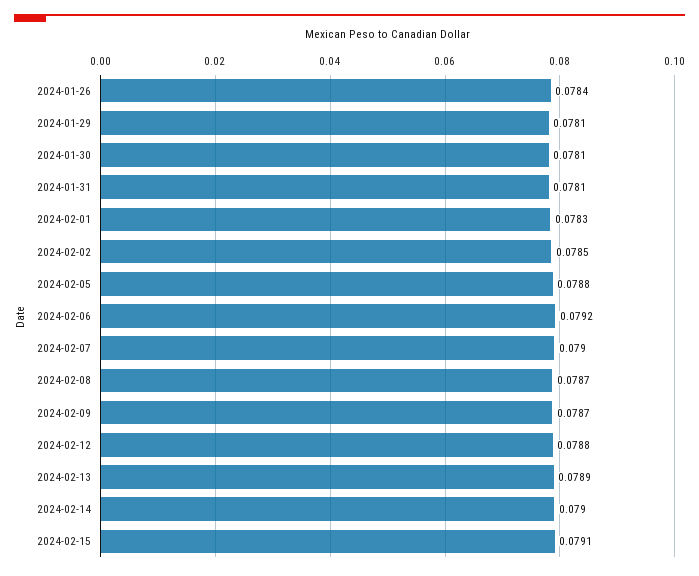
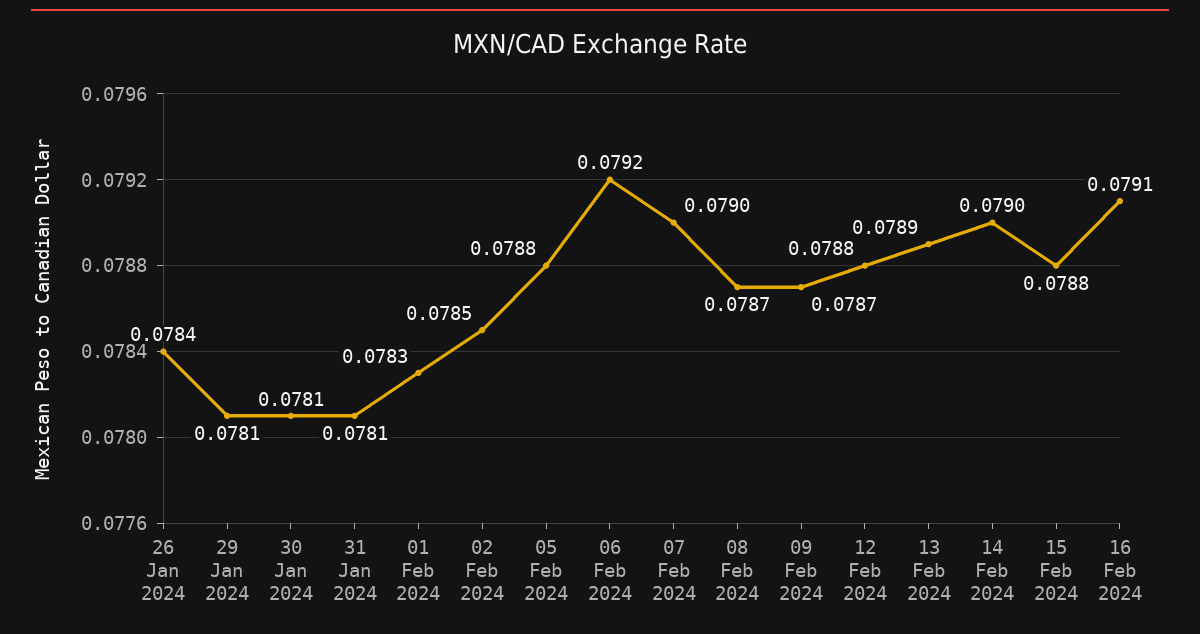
2024-02-15: 0.0791 -> 0.0788
16 Feb 2024: none -> 0.0791

